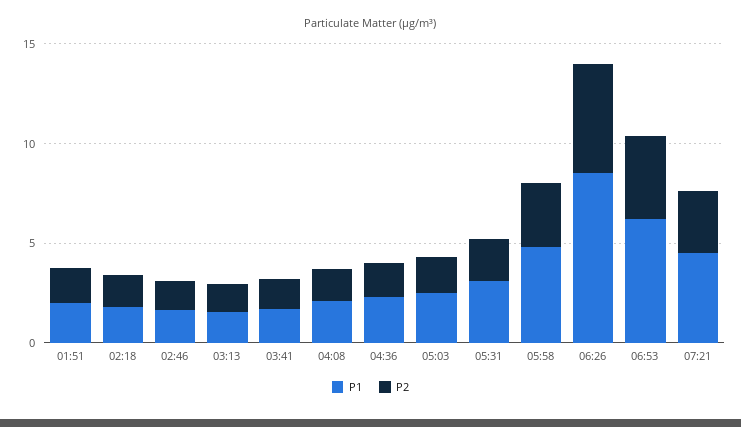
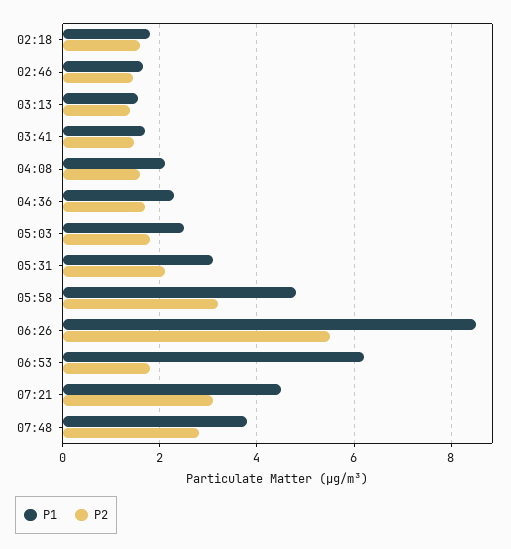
P1, 01:51: 2 -> none
P2, 01:51: 2 -> none
P2, 06:53: 4 -> 1.8
P1, 07:48: none -> 3.8
P2, 07:48: none -> 2.8

